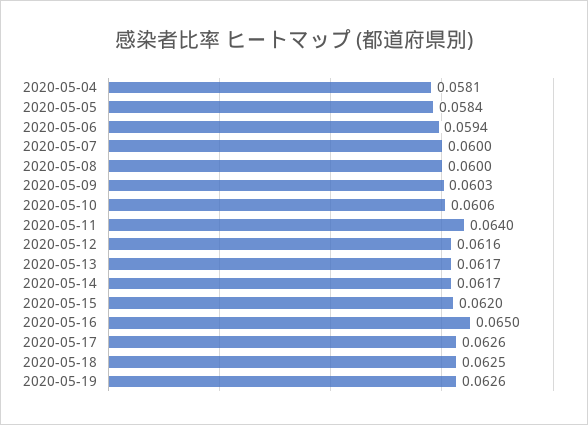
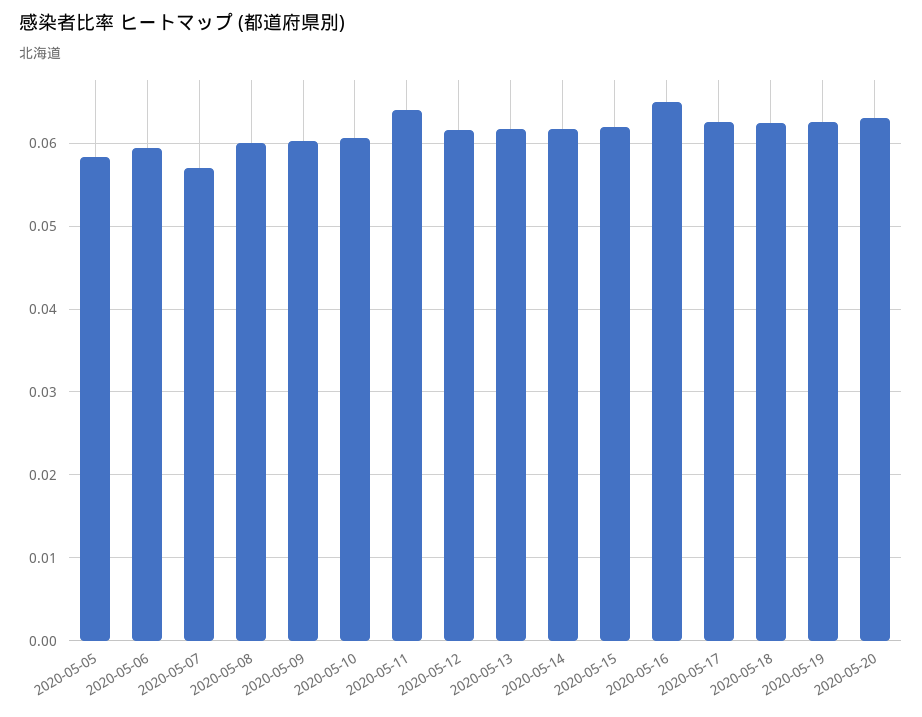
2020-05-04: 0.0581 -> none
2020-05-07: 0.06 -> 0.057
2020-05-20: none -> 0.063

